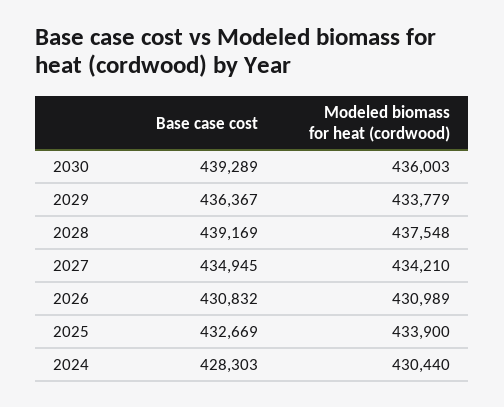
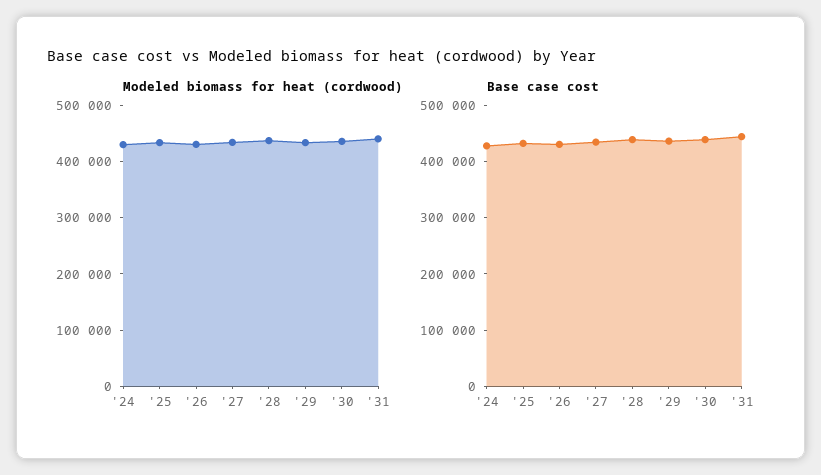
Modeled biomass for heat (cordwood), '31: none -> 440000
Base case cost, '31: none -> 440000

